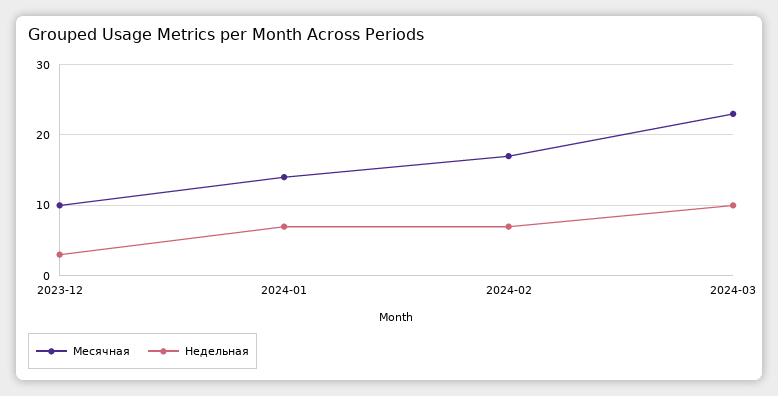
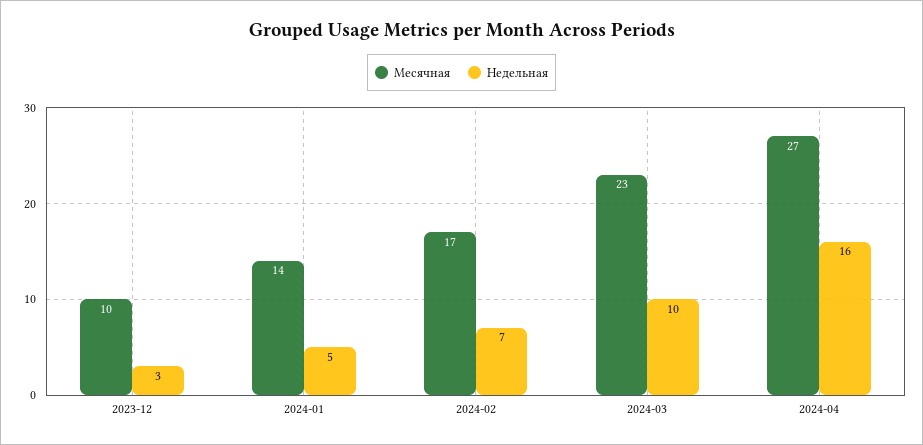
Недельная, 2024-01: 7 -> 5
Месячная, 2024-04: none -> 27
Недельная, 2024-04: none -> 16

